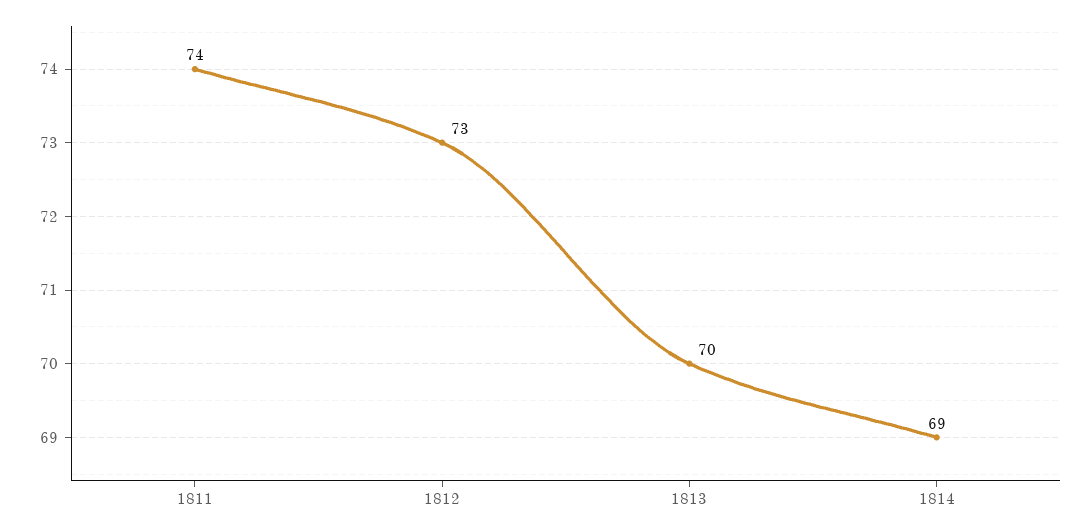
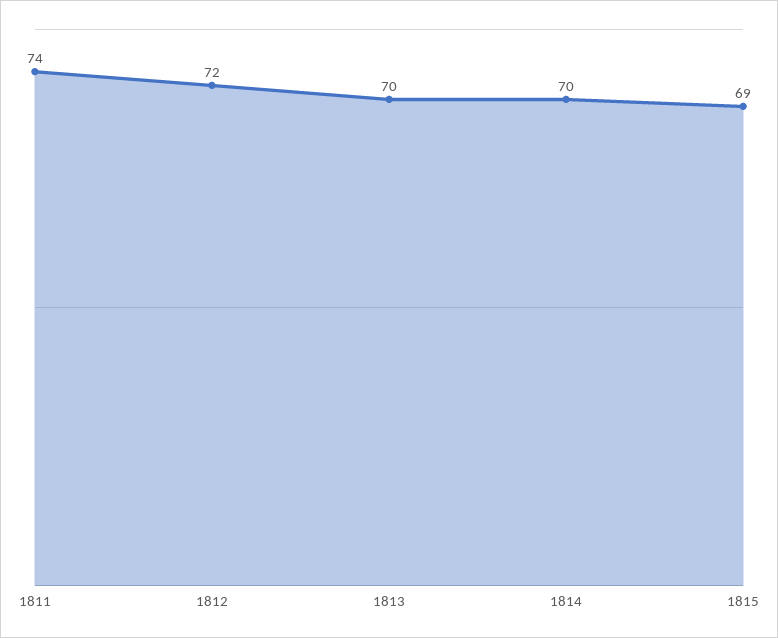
1812: 73 -> 72
1814: 69 -> 70
1815: none -> 69

